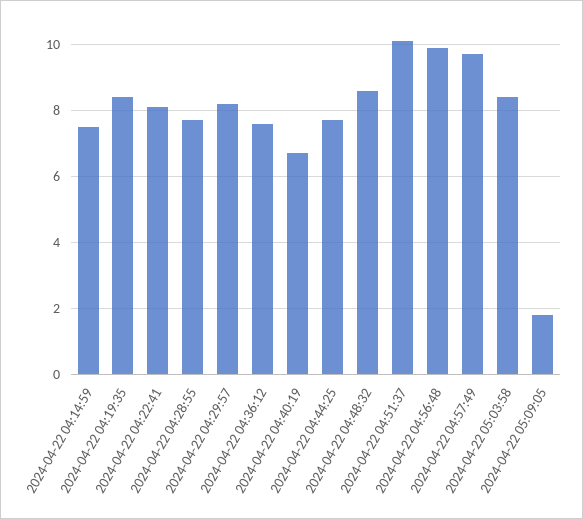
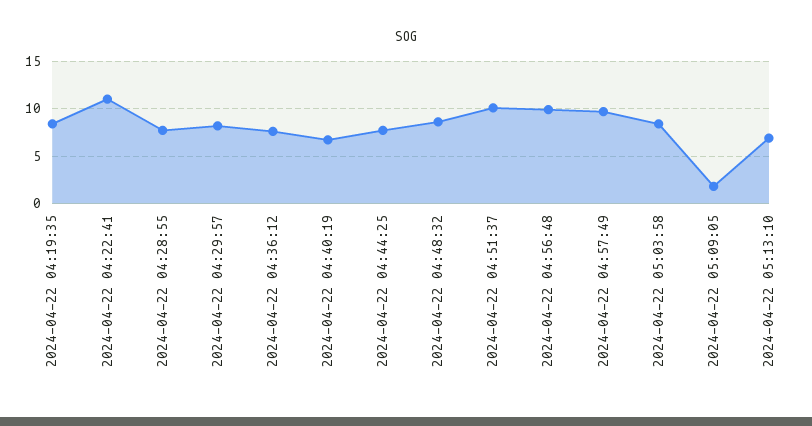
2024-04-22 04:14:59: 7.5 -> none
2024-04-22 04:22:41: 8 -> 11
2024-04-22 05:13:10: none -> 7

